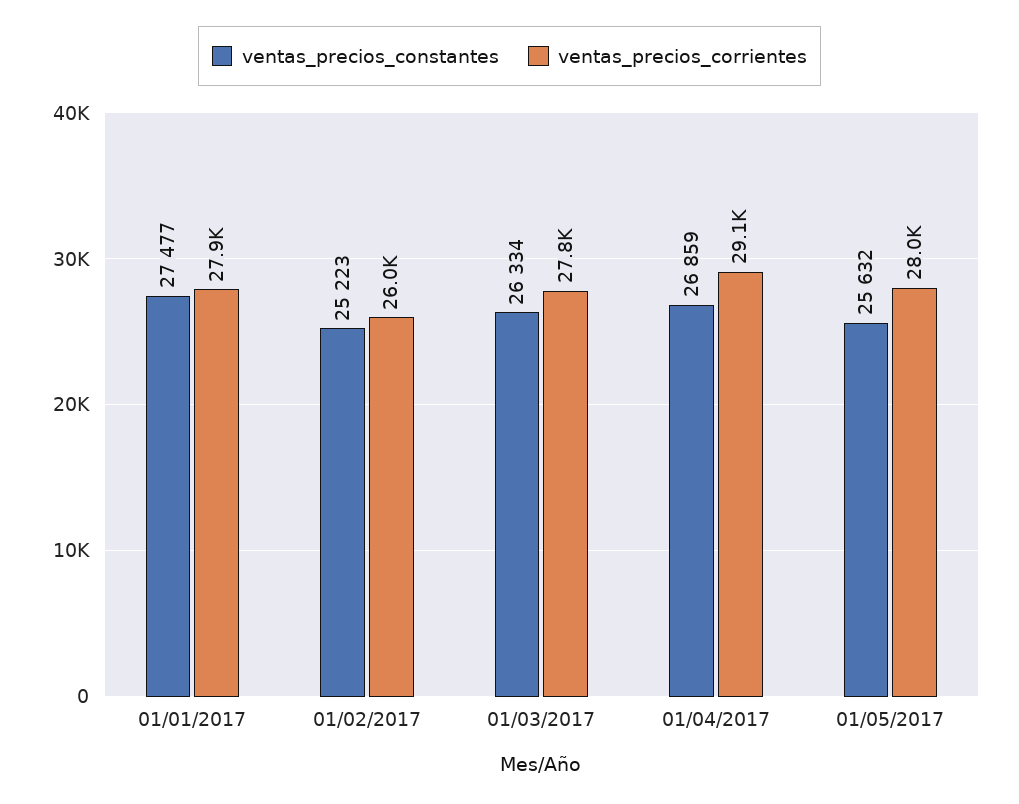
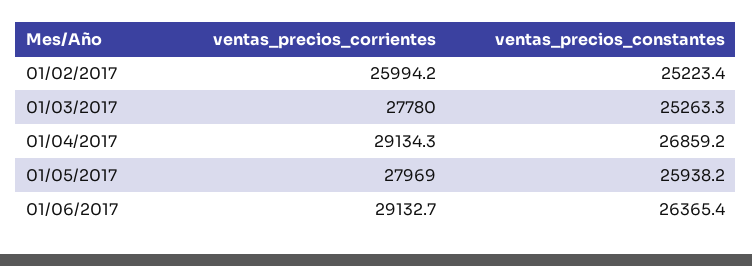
ventas_precios_constantes, 01/01/2017: 27477 -> none
ventas_precios_corrientes, 01/01/2017: 27900 -> none
ventas_precios_constantes, 01/03/2017: 26334 -> 25263.3
ventas_precios_constantes, 01/05/2017: 25632 -> 25938.2
ventas_precios_corrientes, 01/06/2017: none -> 29132.7
ventas_precios_constantes, 01/06/2017: none -> 26365.4

